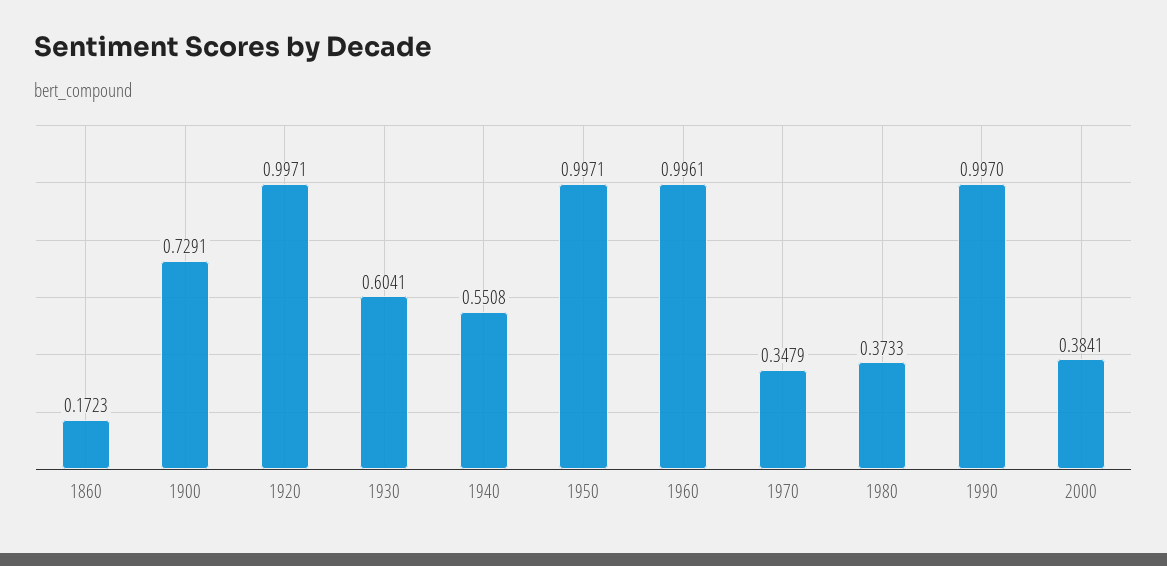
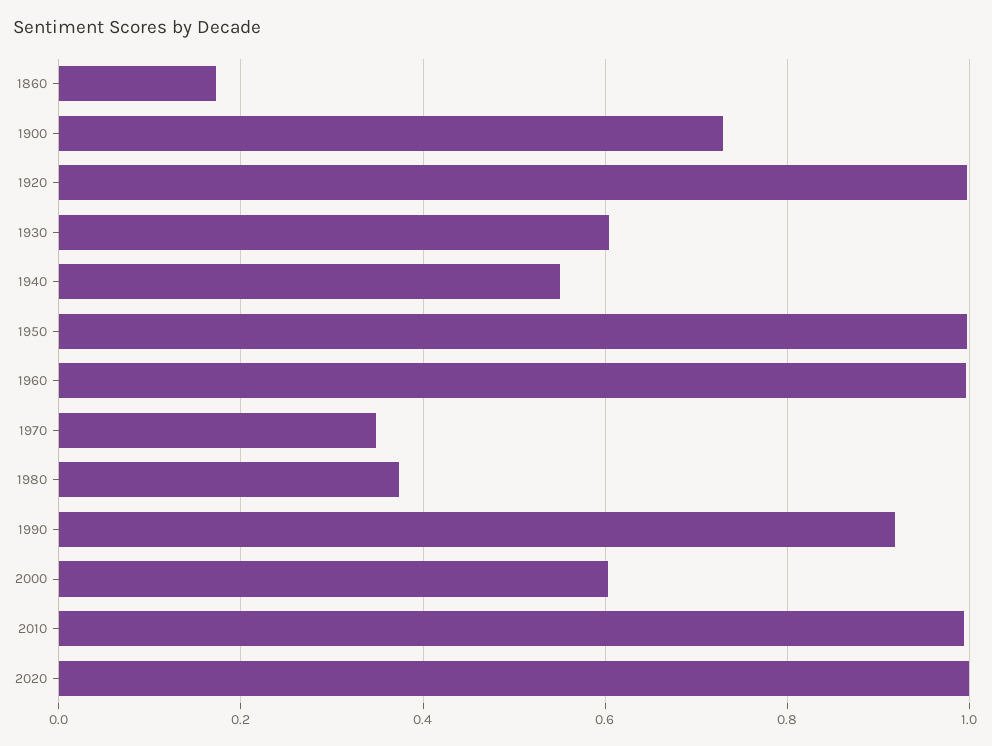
1990: 0.997 -> 0.92
2000: 0.3841 -> 0.6
2010: none -> 1
2020: none -> 1

